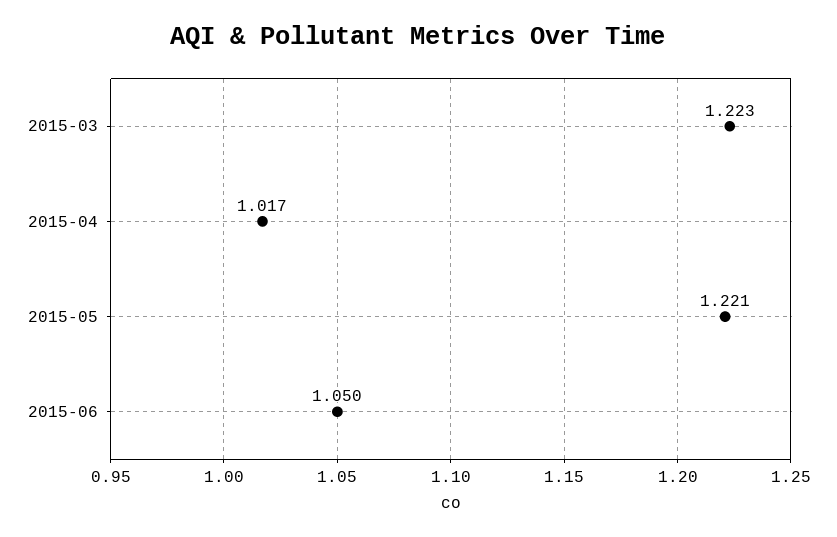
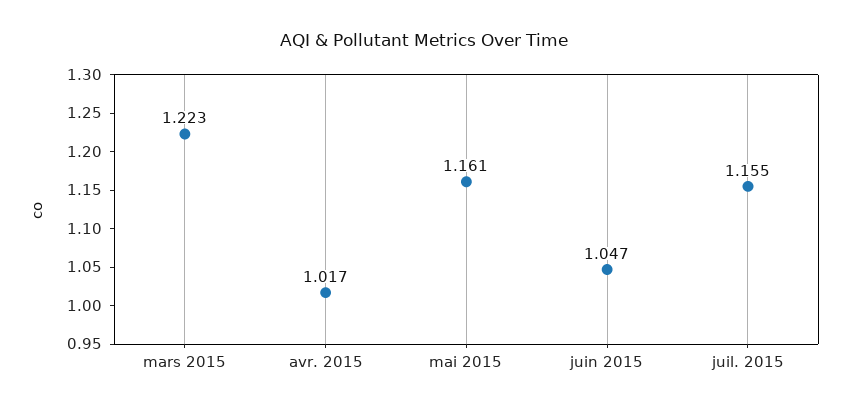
2015-05: 1.221 -> 1.161
2015-06: 1.05 -> 1.047
juil. 2015: none -> 1.155

